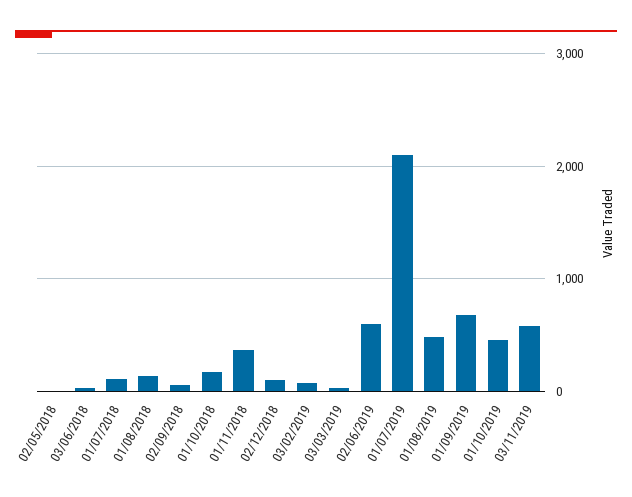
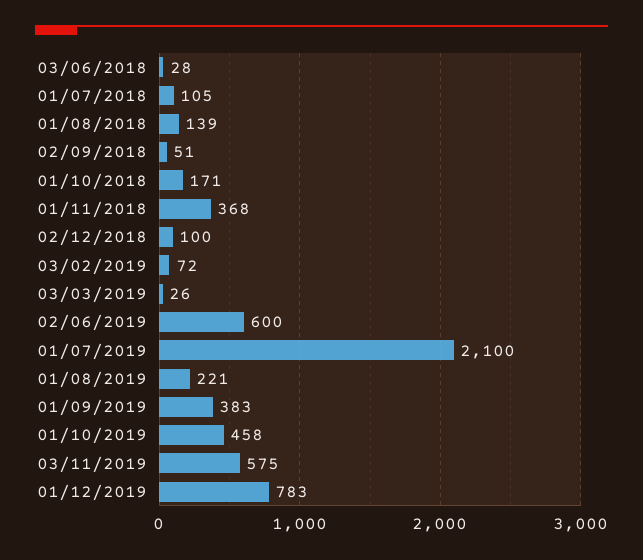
02/05/2018: 0 -> none
01/08/2019: 500 -> 221
01/09/2019: 700 -> 383
01/12/2019: none -> 783

